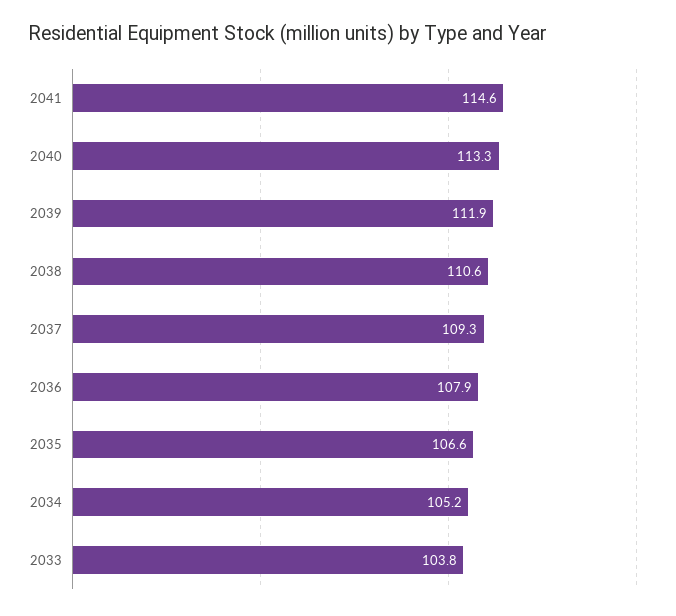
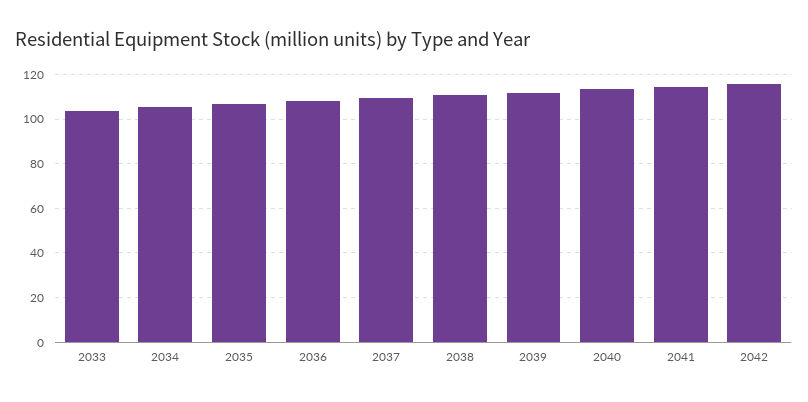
2042: none -> 115

